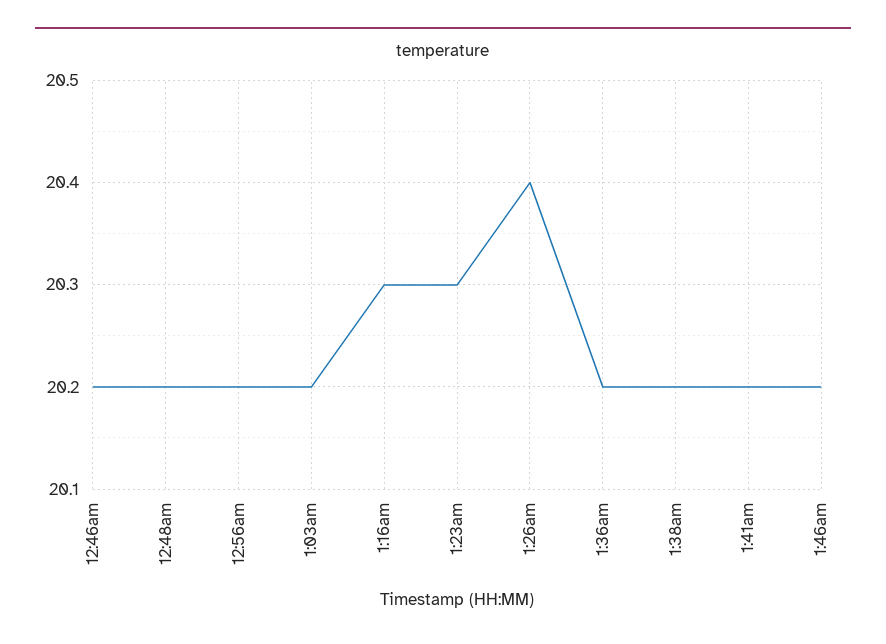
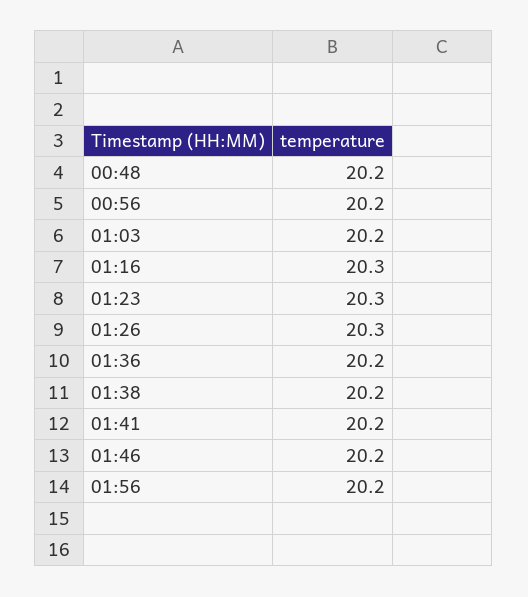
12:46am: 20.2 -> none
1:26am: 20.4 -> 20.3
01:56: none -> 20.2

